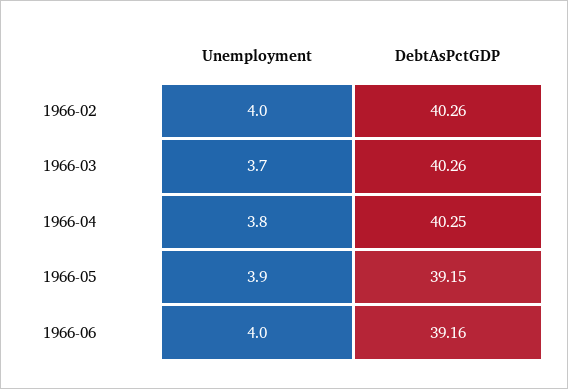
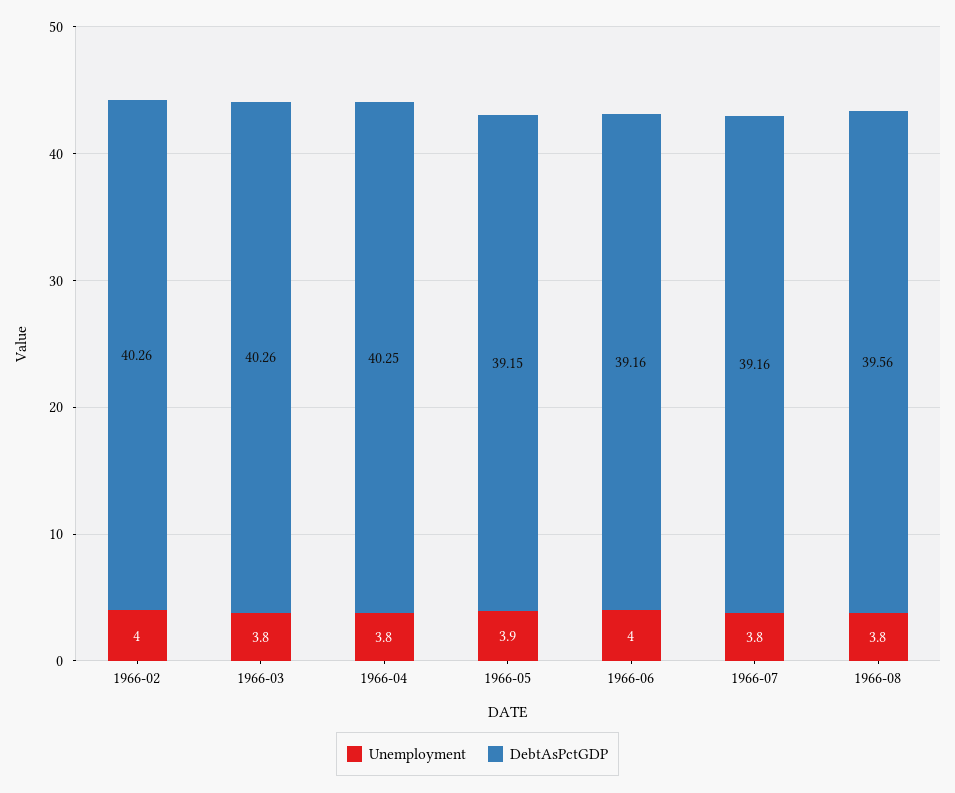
Unemployment, 1966-03: 3.7 -> 3.8
Unemployment, 1966-07: none -> 3.8
DebtAsPctGDP, 1966-07: none -> 39.16
Unemployment, 1966-08: none -> 3.8
DebtAsPctGDP, 1966-08: none -> 39.56

